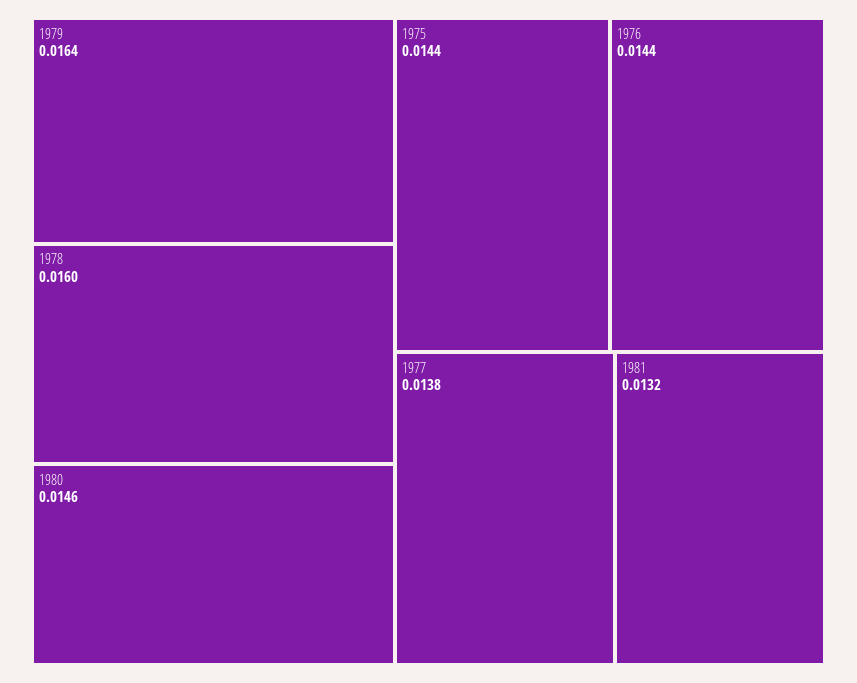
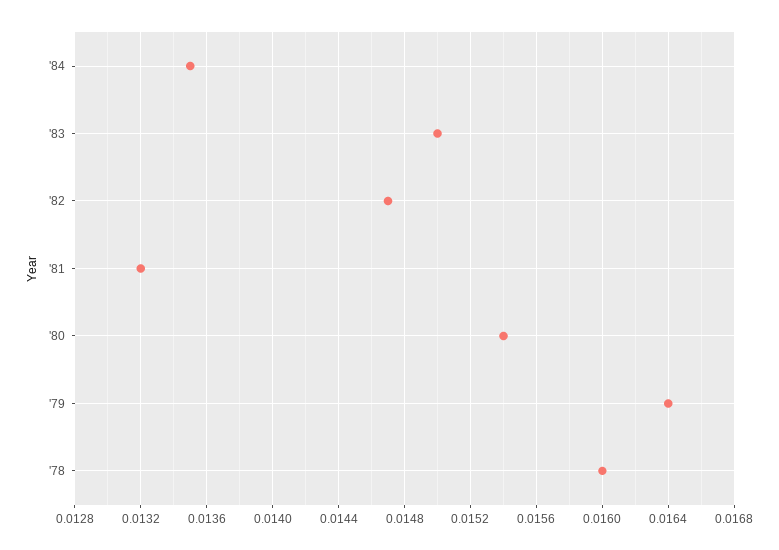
1980: 0.0146 -> 0.0154
1975: 0.0144 -> none
1976: 0.0144 -> none
1977: 0.0138 -> none
'84: none -> 0.0135
'83: none -> 0.015
'82: none -> 0.0147

